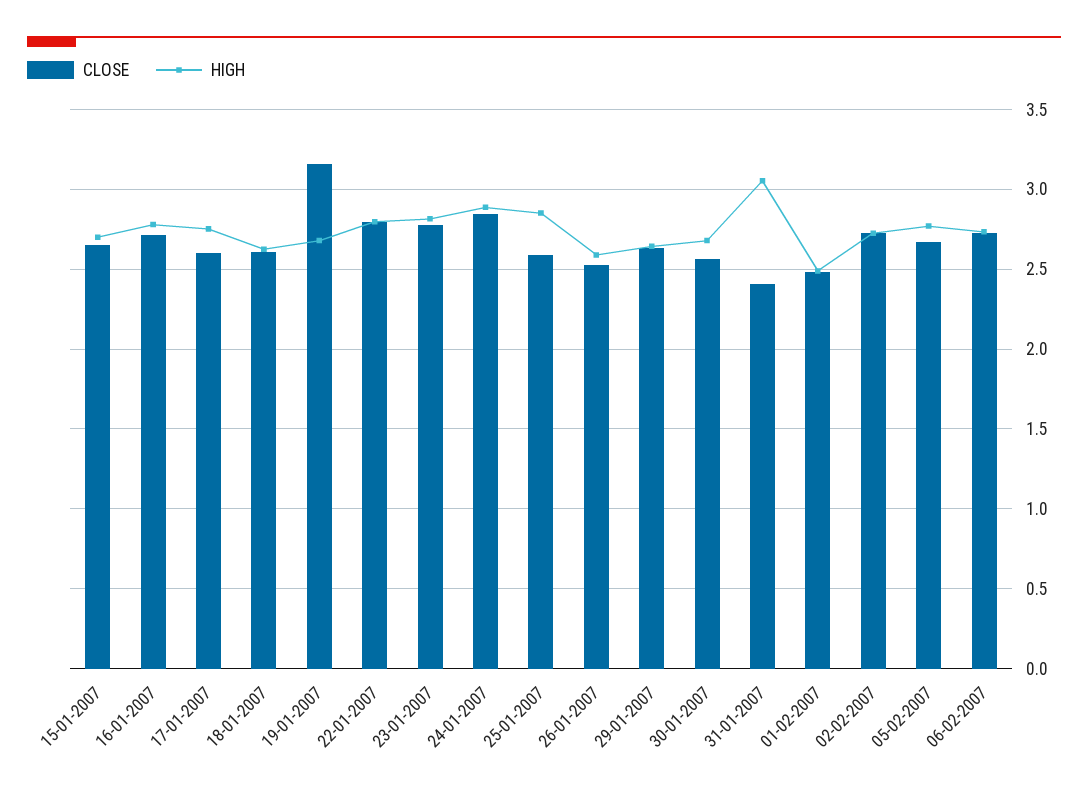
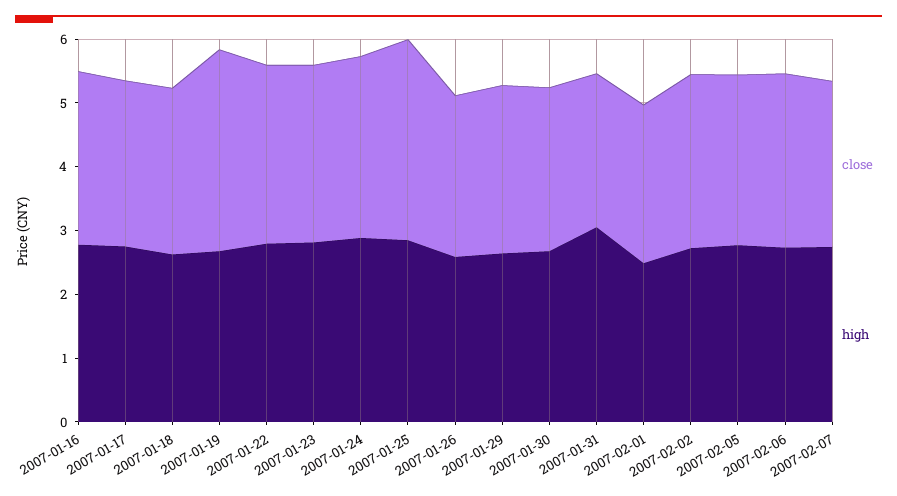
CLOSE, 15-01-2007: 2.65 -> none
HIGH, 15-01-2007: 2.7 -> none
CLOSE, 25-01-2007: 2.6 -> 3.2
CLOSE, 2007-02-07: none -> 2.6
HIGH, 2007-02-07: none -> 2.8

